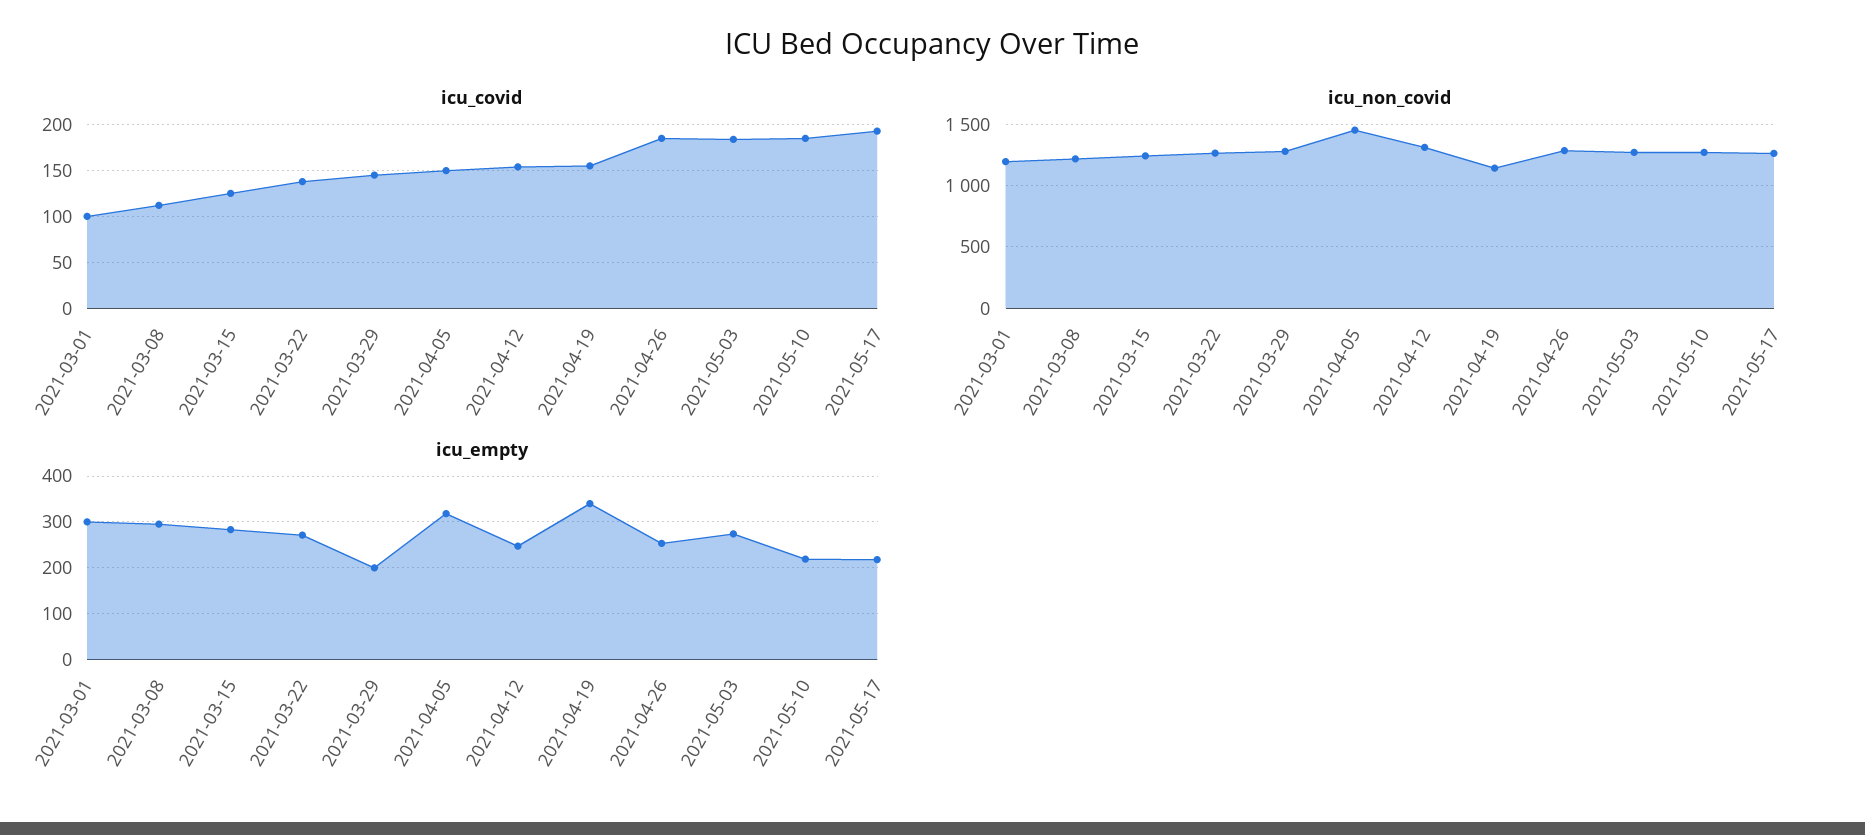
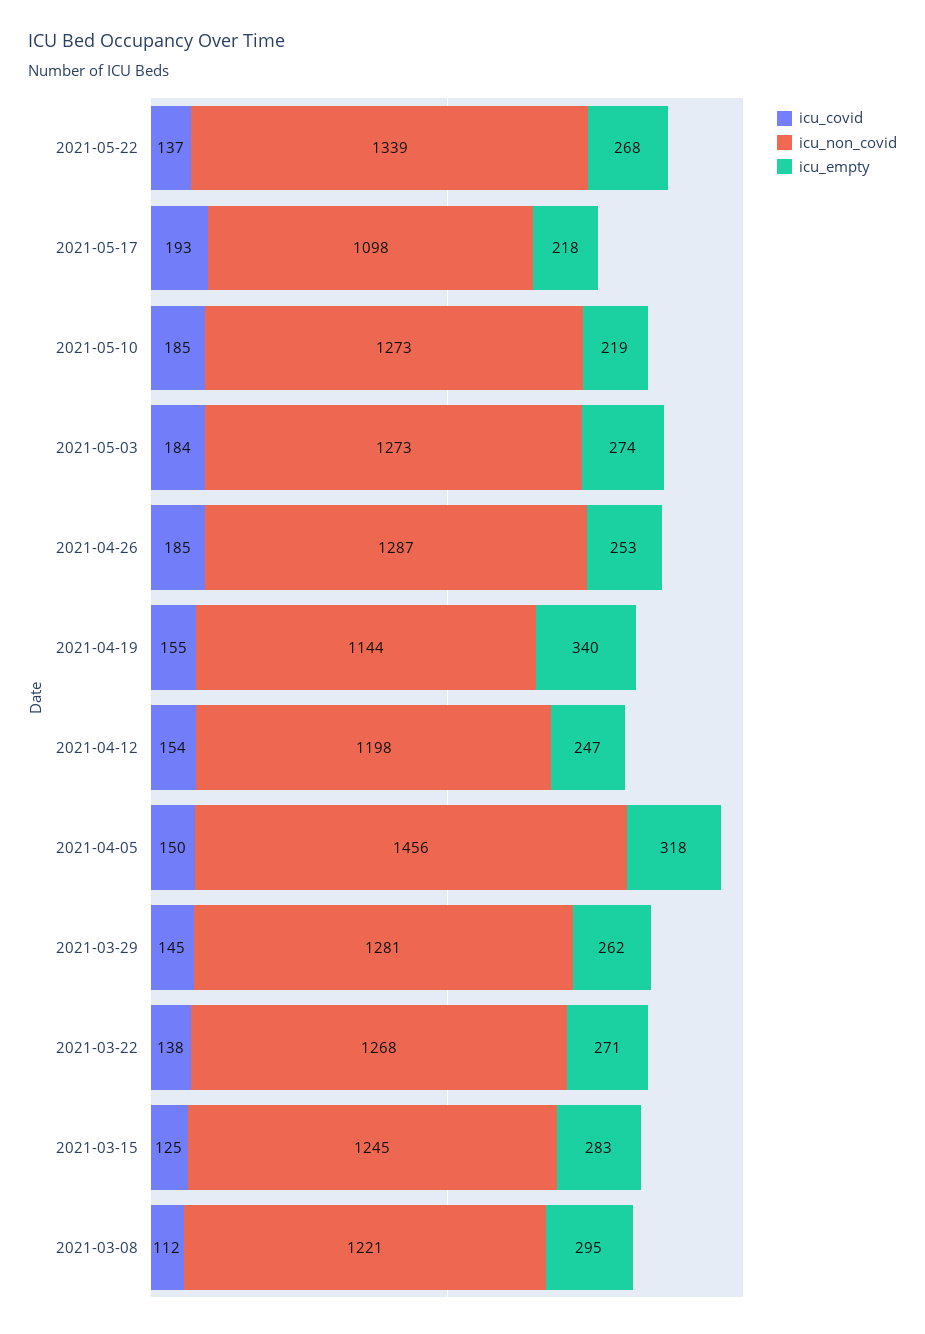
icu_covid, 2021-03-01: 100 -> none
icu_non_covid, 2021-03-01: 1200 -> none
icu_non_covid, 2021-04-12: 1300 -> 1198
icu_non_covid, 2021-05-17: 1250 -> 1098
icu_empty, 2021-03-01: 300 -> none
icu_empty, 2021-03-29: 200 -> 262
icu_covid, 2021-05-22: none -> 137
icu_non_covid, 2021-05-22: none -> 1339
icu_empty, 2021-05-22: none -> 268

